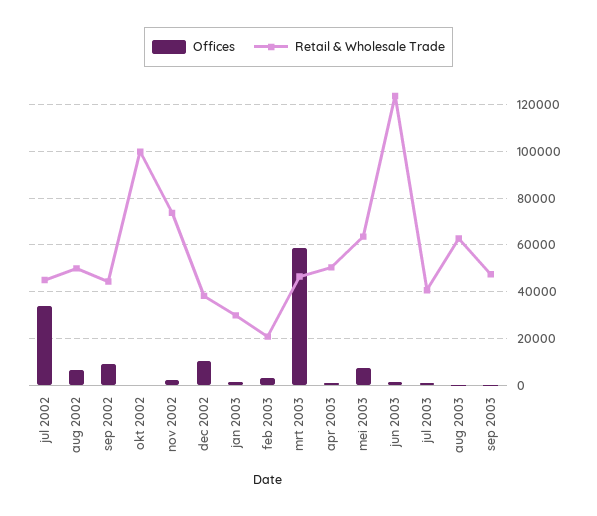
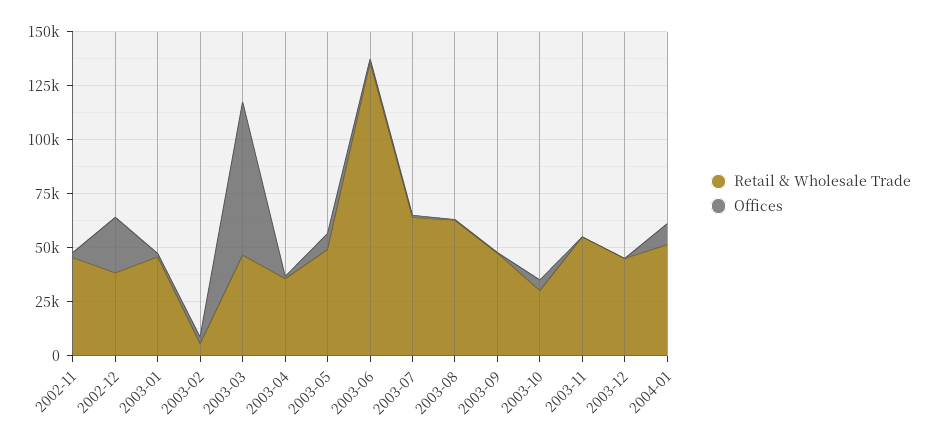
Offices, jul 2002: 35000 -> none
Retail & Wholesale Trade, jul 2002: 45000 -> none
Offices, aug 2002: 5000 -> none
Retail & Wholesale Trade, aug 2002: 50000 -> none
Offices, sep 2002: 10000 -> none
Retail & Wholesale Trade, sep 2002: 45000 -> none
Offices, okt 2002: 0 -> none
Retail & Wholesale Trade, okt 2002: 100000 -> none
Retail & Wholesale Trade, nov 2002: 75000 -> 45000
Offices, dec 2002: 10000 -> 25000
Retail & Wholesale Trade, jan 2003: 30000 -> 45000
Retail & Wholesale Trade, feb 2003: 20000 -> 5000
Offices, mrt 2003: 60000 -> 70000
Retail & Wholesale Trade, apr 2003: 50000 -> 35000
Retail & Wholesale Trade, mei 2003: 65000 -> 50000
Retail & Wholesale Trade, jun 2003: 125000 -> 135000
Retail & Wholesale Trade, jul 2003: 40000 -> 65000
Retail & Wholesale Trade, 2003-10: none -> 30000
Offices, 2003-10: none -> 5000
Retail & Wholesale Trade, 2003-11: none -> 55000
Offices, 2003-11: none -> 0
Retail & Wholesale Trade, 2003-12: none -> 45000
Offices, 2003-12: none -> 0
Retail & Wholesale Trade, 2004-01: none -> 50000
Offices, 2004-01: none -> 10000

